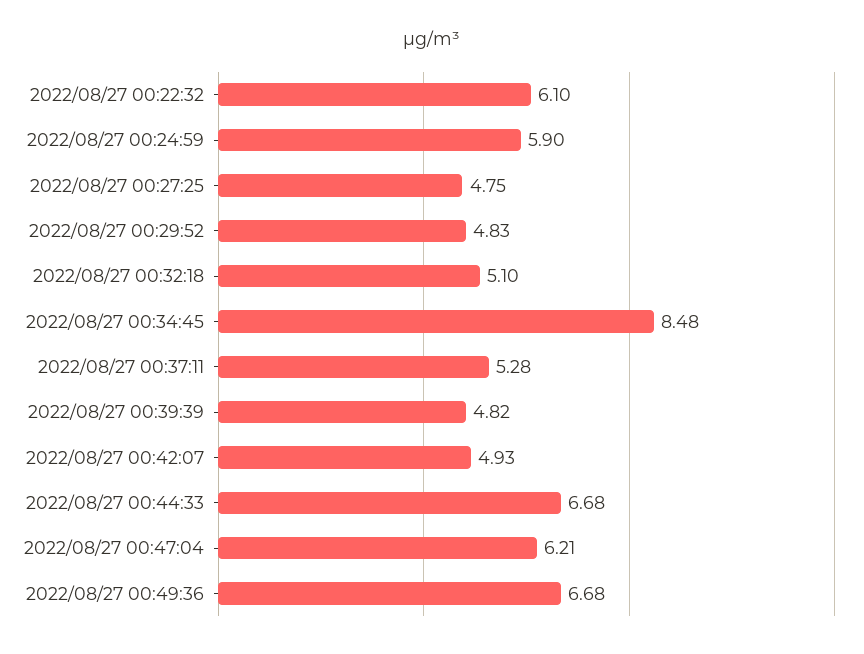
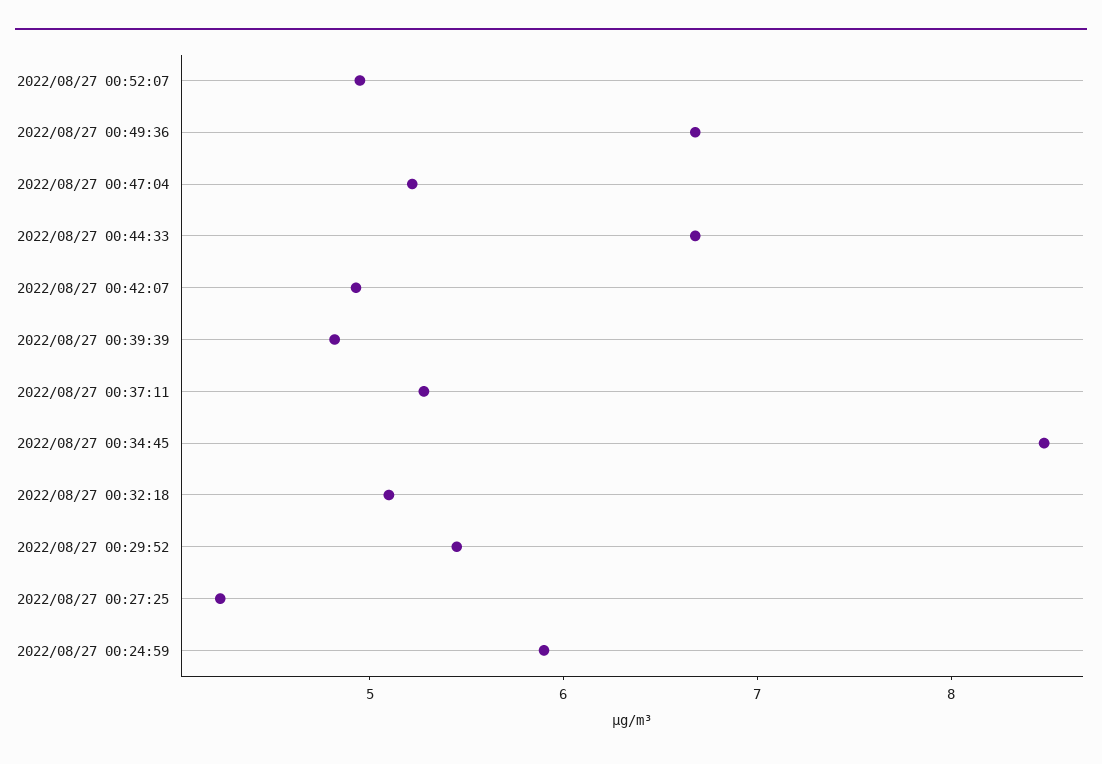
2022/08/27 00:22:32: 6.1 -> none
2022/08/27 00:27:25: 4.75 -> 4.2
2022/08/27 00:29:52: 4.83 -> 5.4
2022/08/27 00:47:04: 6.21 -> 5.2
2022/08/27 00:52:07: none -> 5

